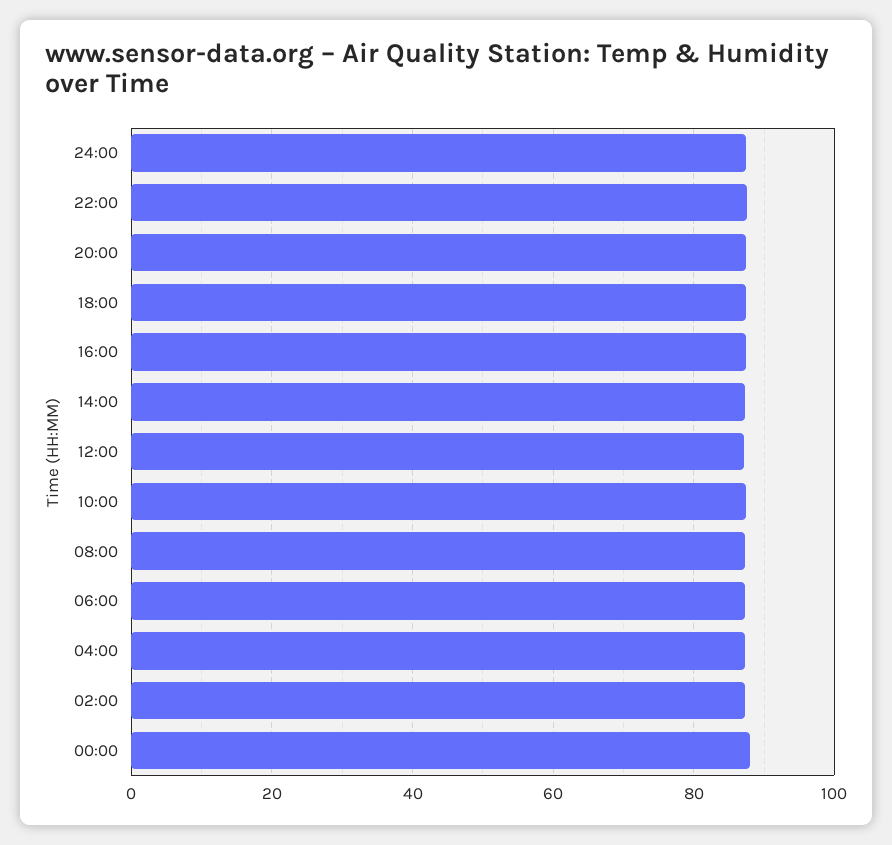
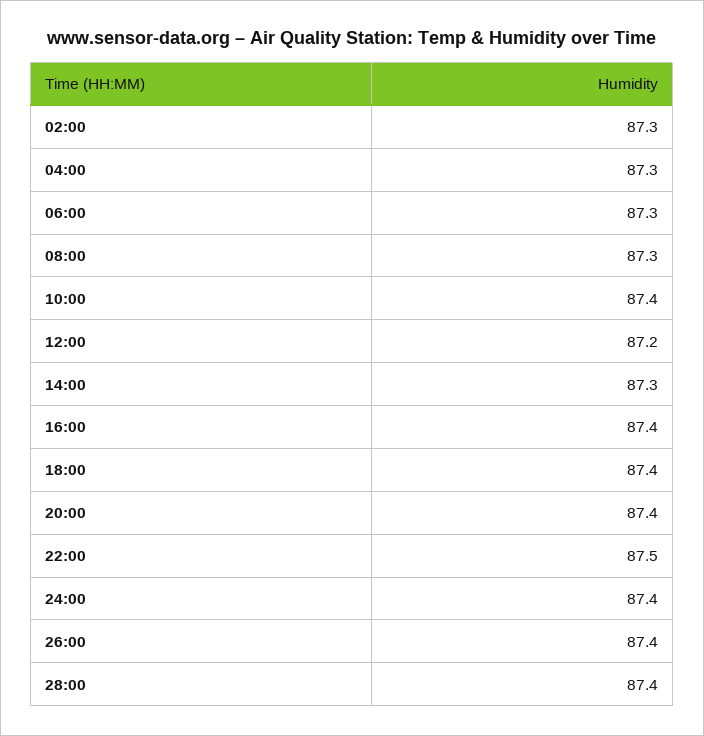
00:00: 88 -> none
26:00: none -> 87.4
28:00: none -> 87.4

